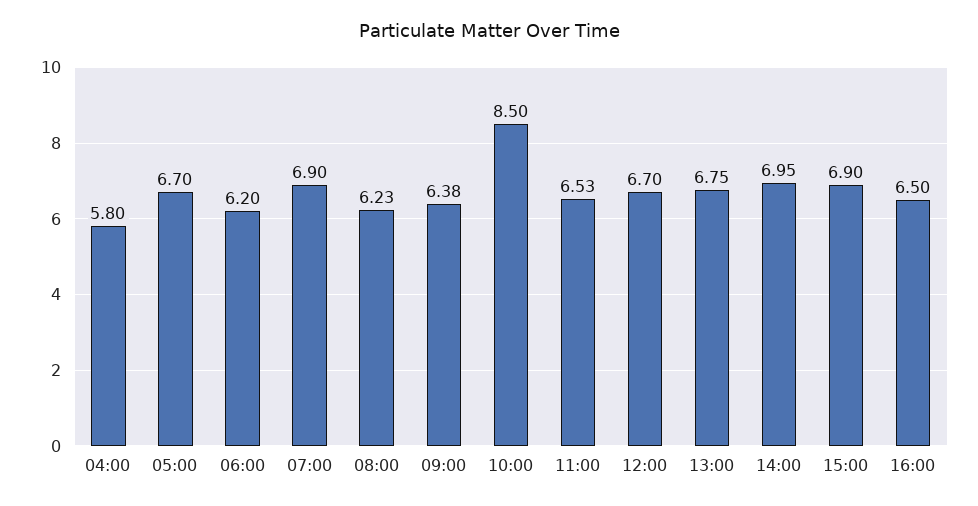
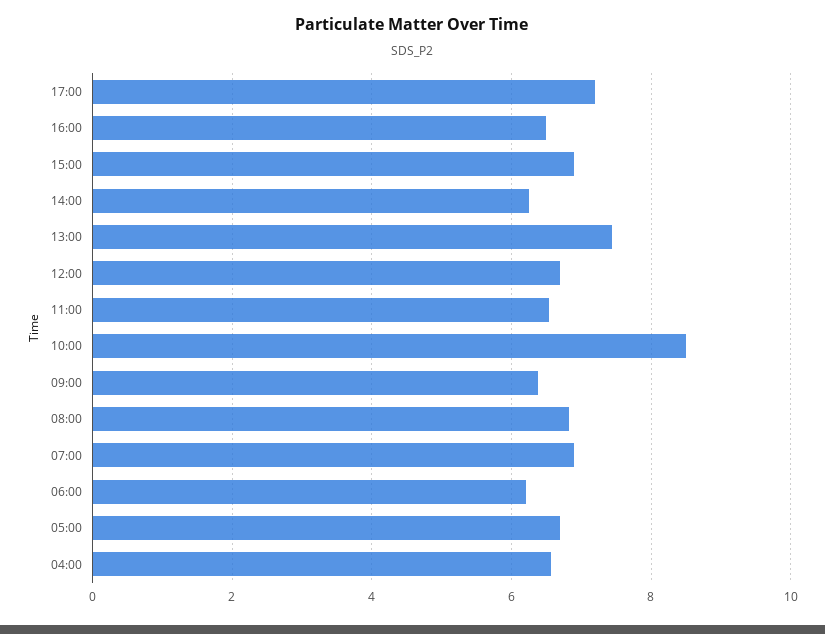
04:00: 5.8 -> 6.6
08:00: 6.23 -> 6.8
13:00: 6.75 -> 7.4
14:00: 6.95 -> 6.2
17:00: none -> 7.2

